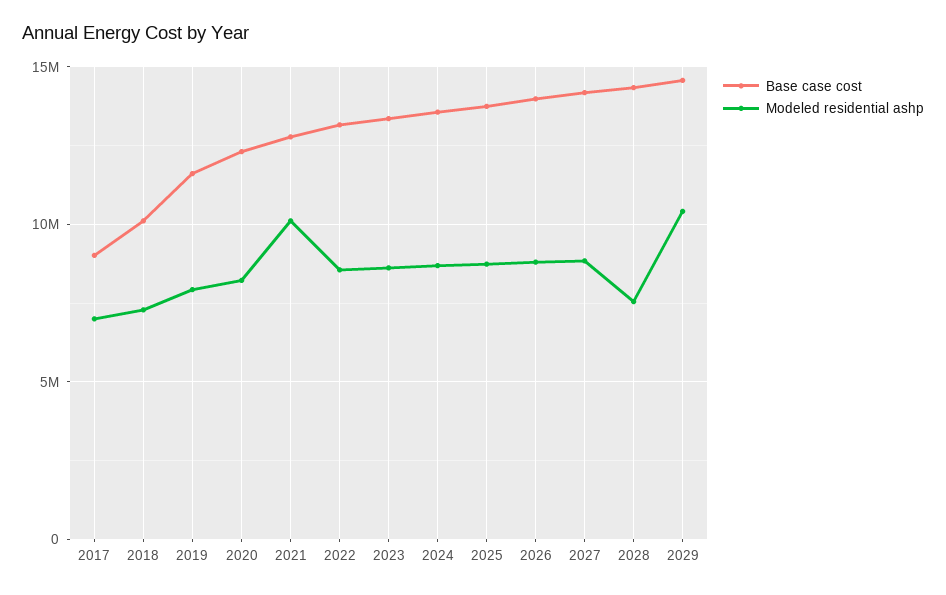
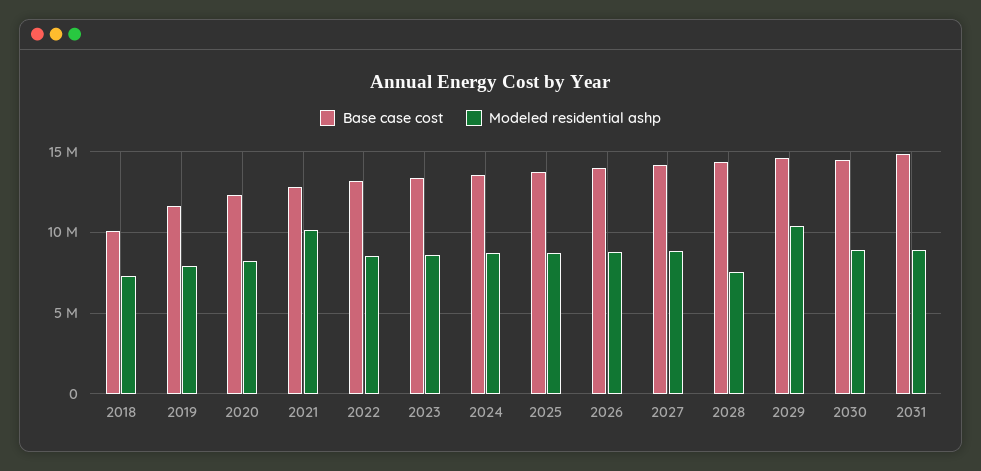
Base case cost, 2017: 9000000 -> none
Modeled residential ashp, 2017: 7000000 -> none
Base case cost, 2030: none -> 14500000
Modeled residential ashp, 2030: none -> 9000000
Base case cost, 2031: none -> 15000000
Modeled residential ashp, 2031: none -> 9000000

